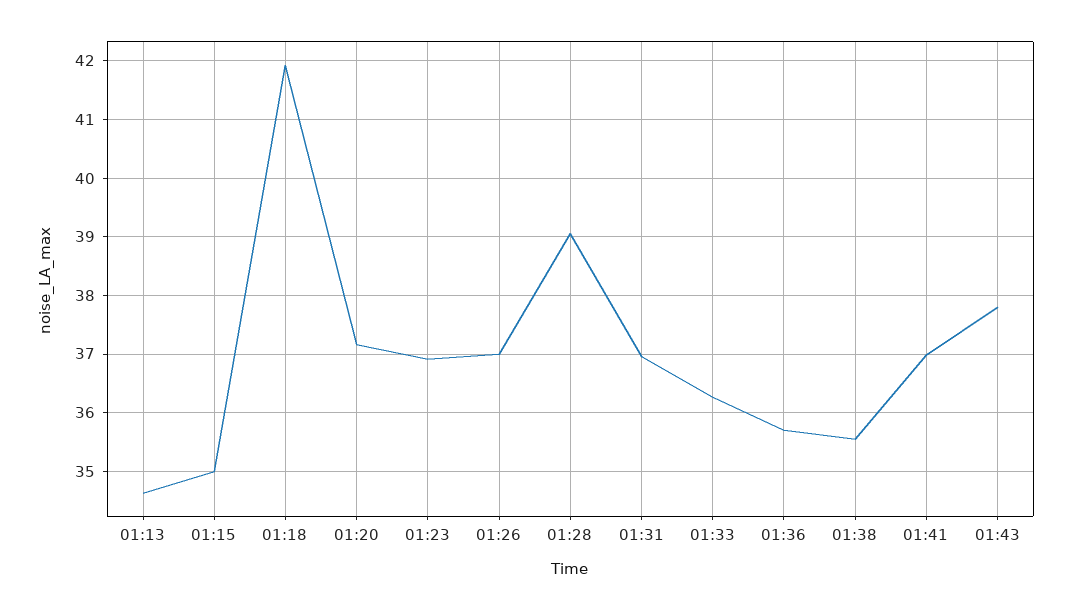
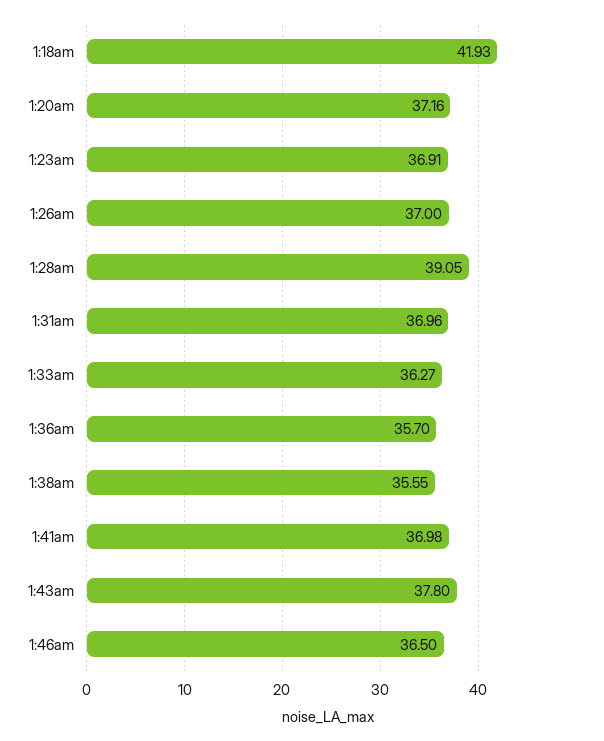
01:13: 34.6 -> none
01:15: 35 -> none
1:46am: none -> 36.5

